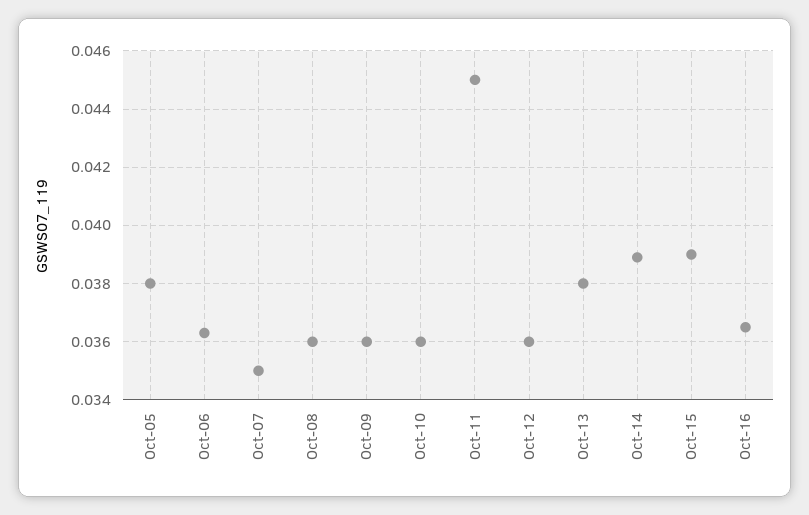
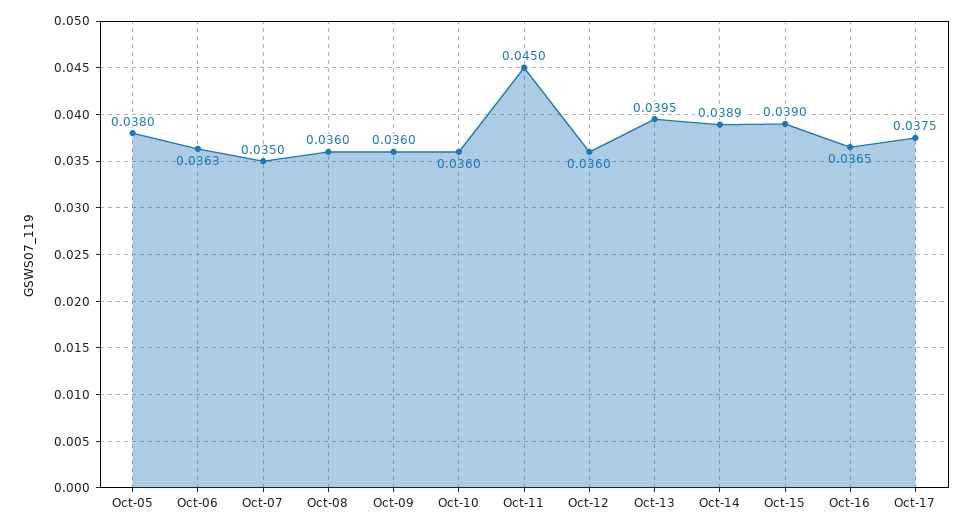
Oct-13: 0.038 -> 0.0395
Oct-17: none -> 0.0375

